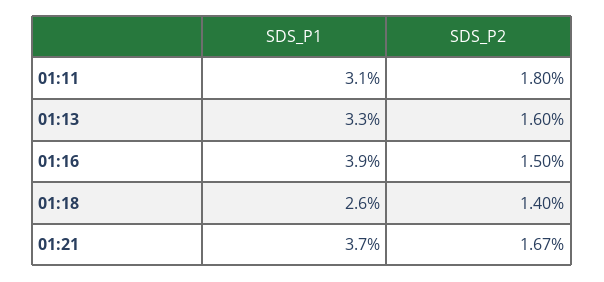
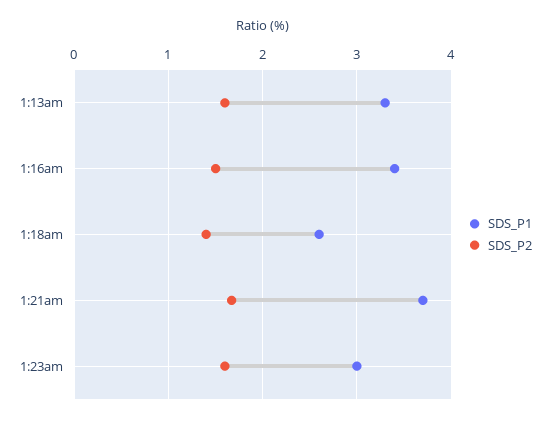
SDS_P1, 01:11: 3.1 -> none
SDS_P2, 01:11: 1.8 -> none
SDS_P1, 01:16: 3.9 -> 3.4
SDS_P1, 1:23am: none -> 3
SDS_P2, 1:23am: none -> 1.6

